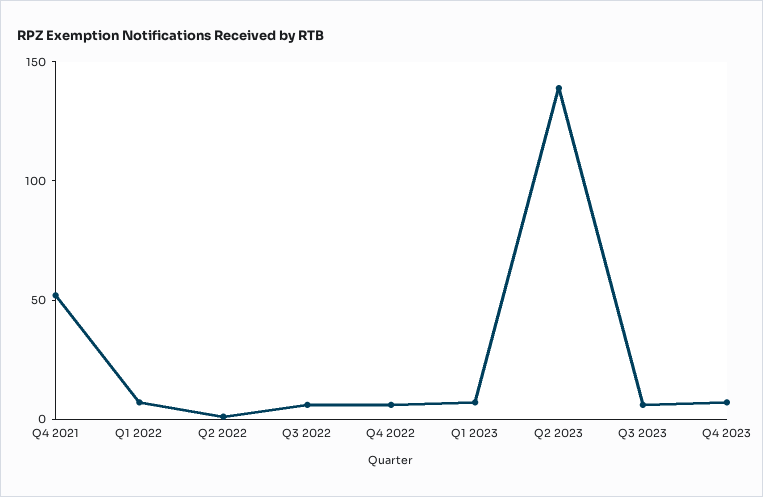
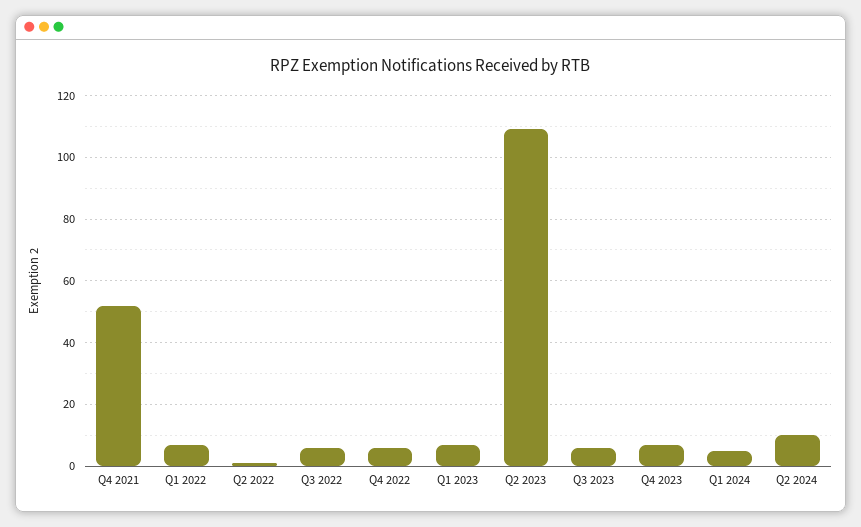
Q2 2023: 140 -> 110
Q1 2024: none -> 5
Q2 2024: none -> 10

